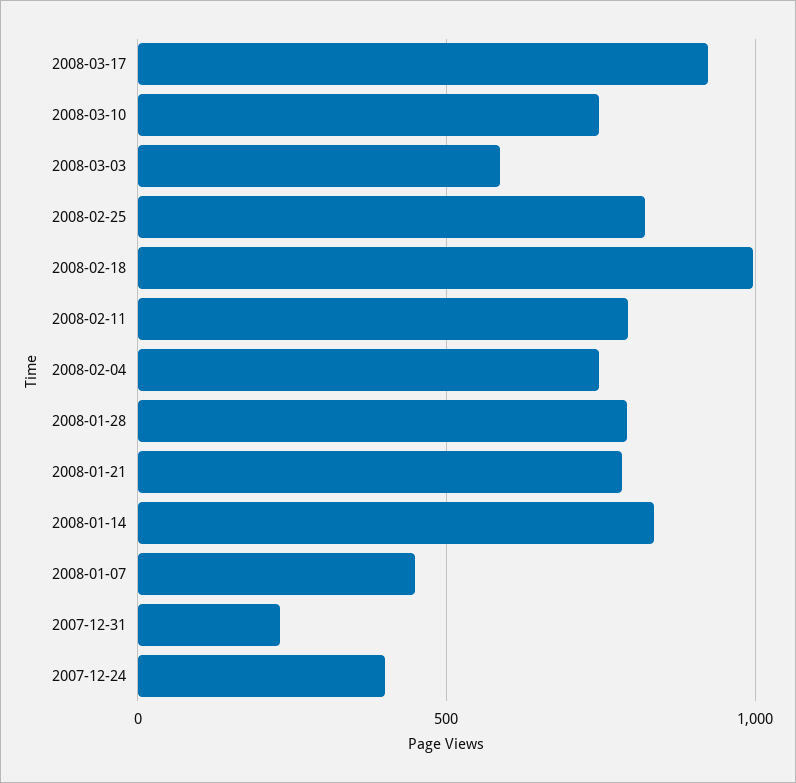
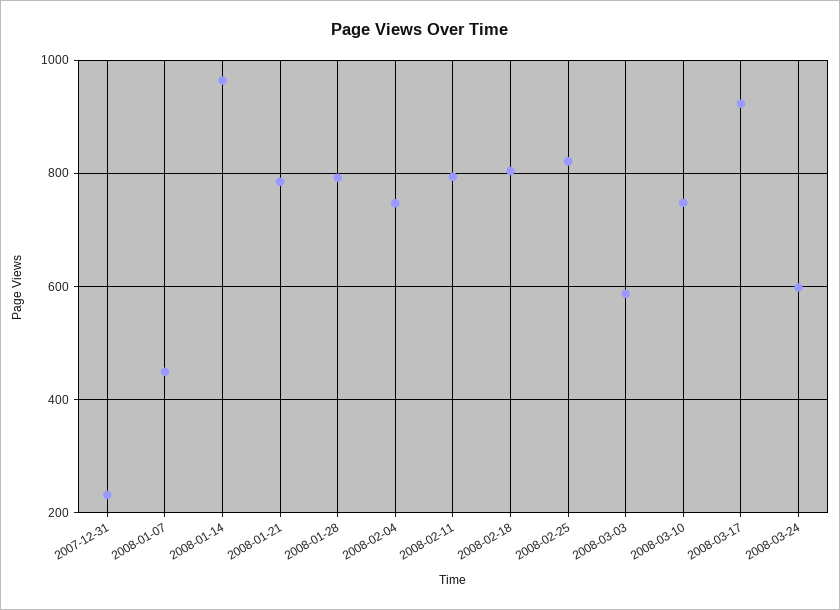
2008-02-18: 1000 -> 800
2008-01-14: 850 -> 960
2007-12-24: 400 -> none
2008-03-24: none -> 600

